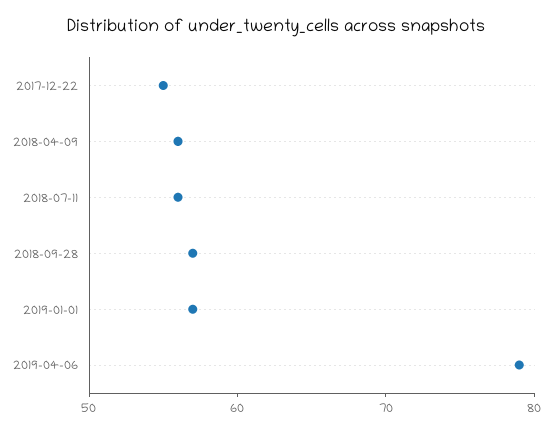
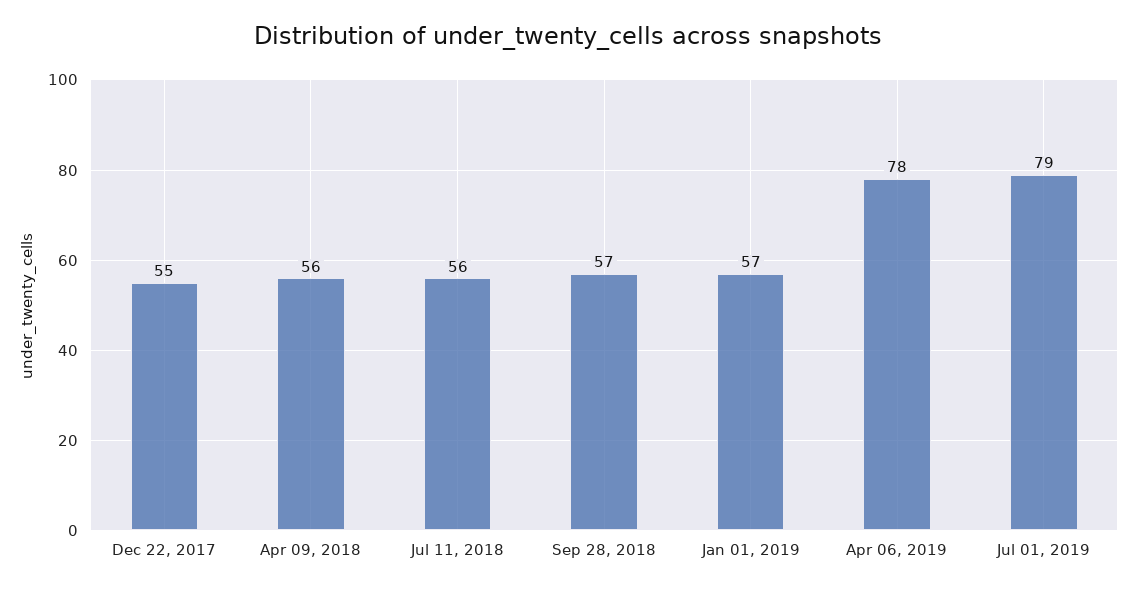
2019-04-06: 79 -> 78
Jul 01, 2019: none -> 79

